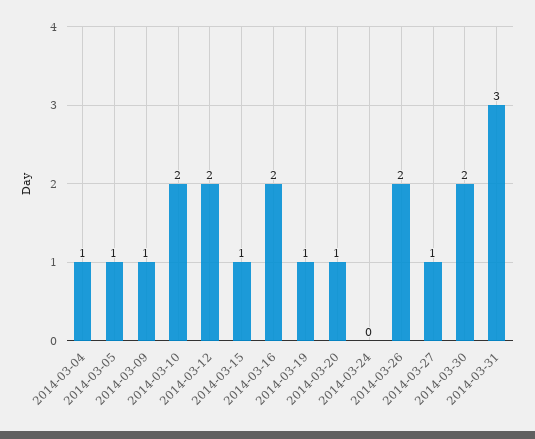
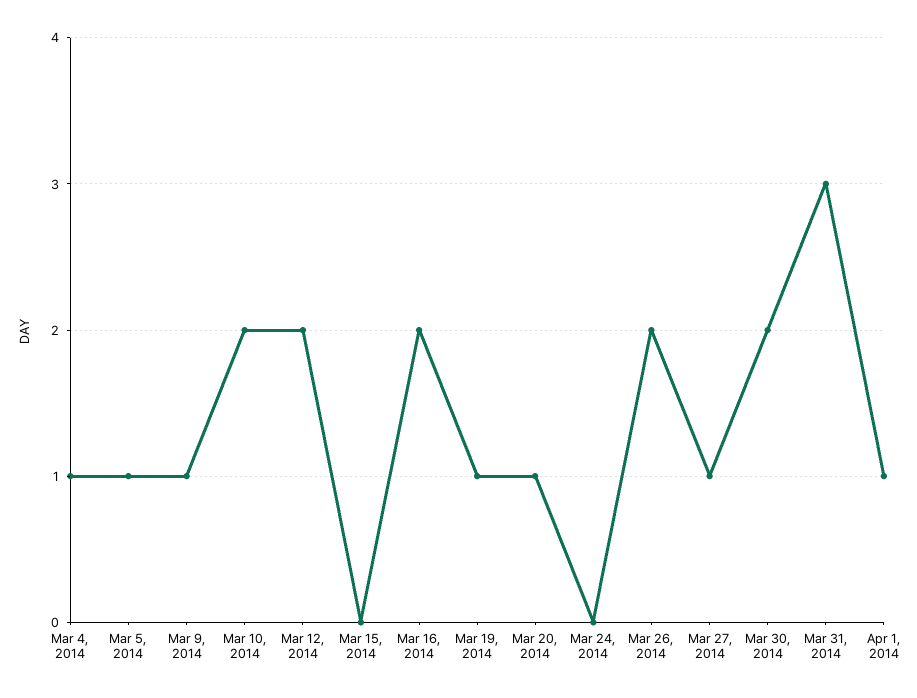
2014-03-15: 1 -> 0
Apr 1, 2014: none -> 1

